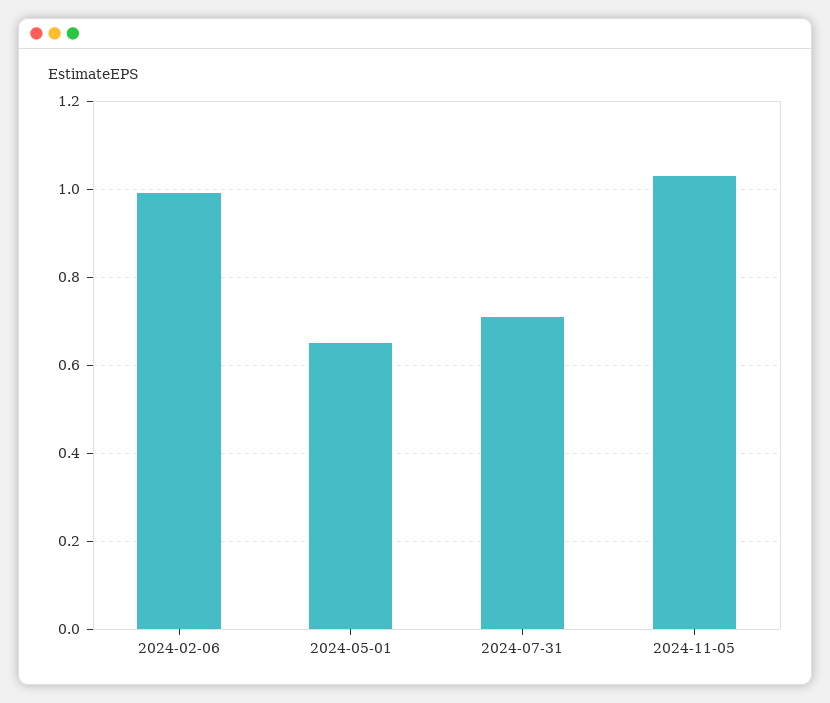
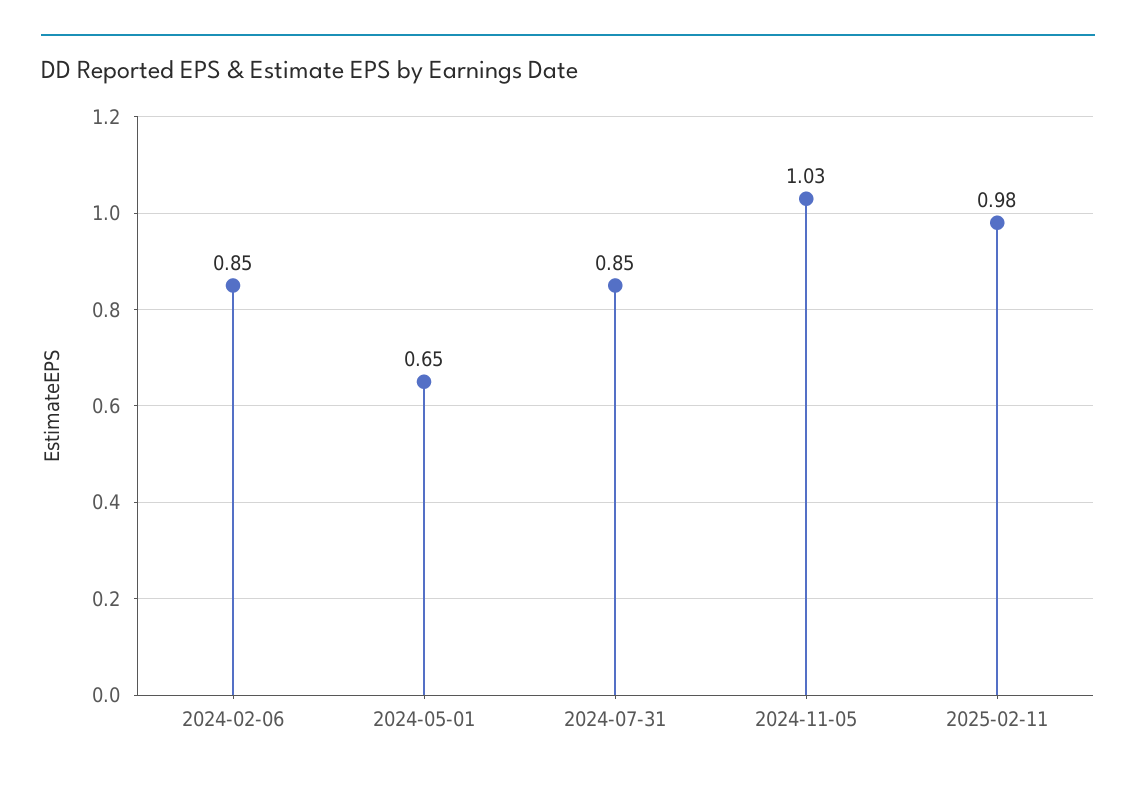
2024-02-06: 1 -> 0.85
2024-07-31: 0.7 -> 0.85
2025-02-11: none -> 0.98

